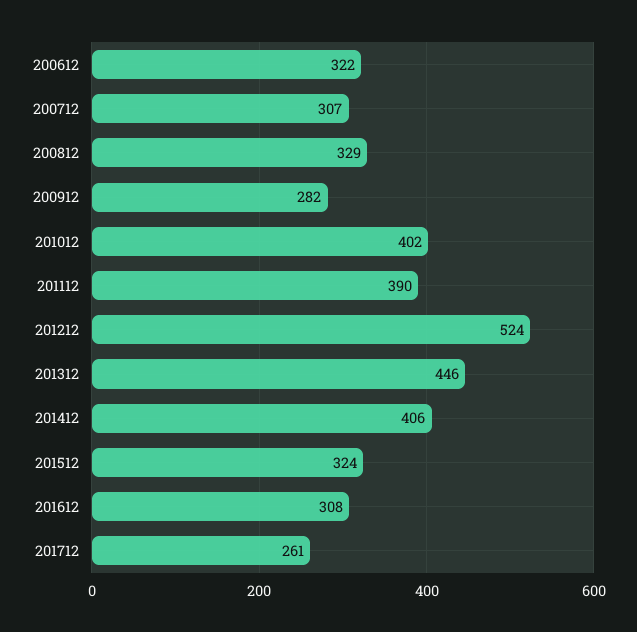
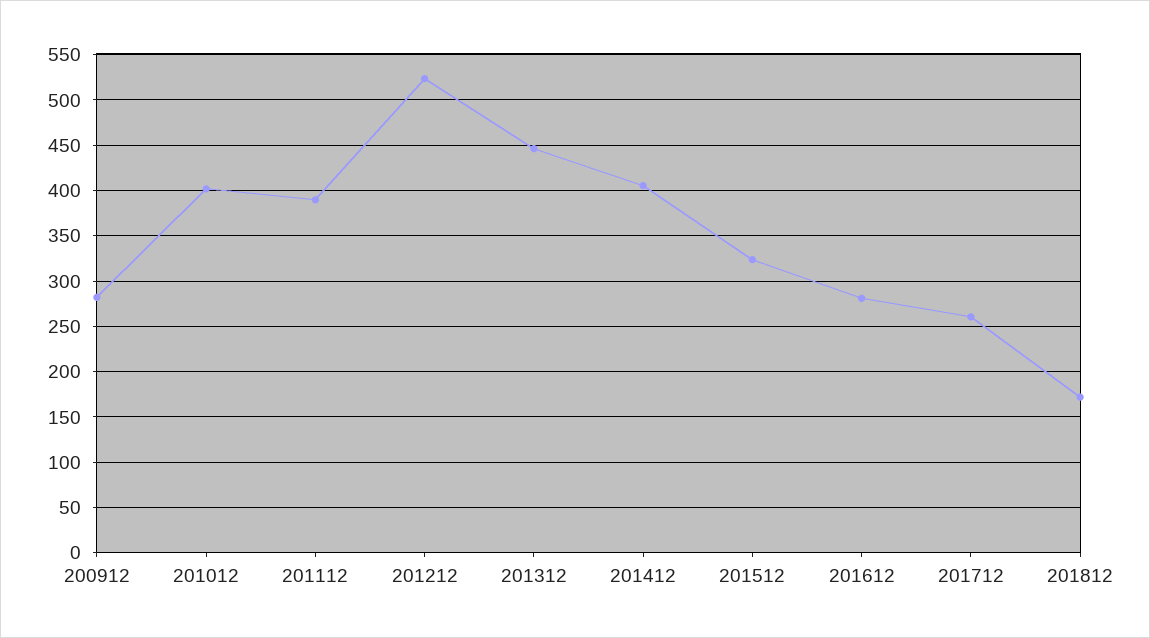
200612: 322 -> none
200712: 307 -> none
200812: 329 -> none
201612: 308 -> 280
201812: none -> 170

